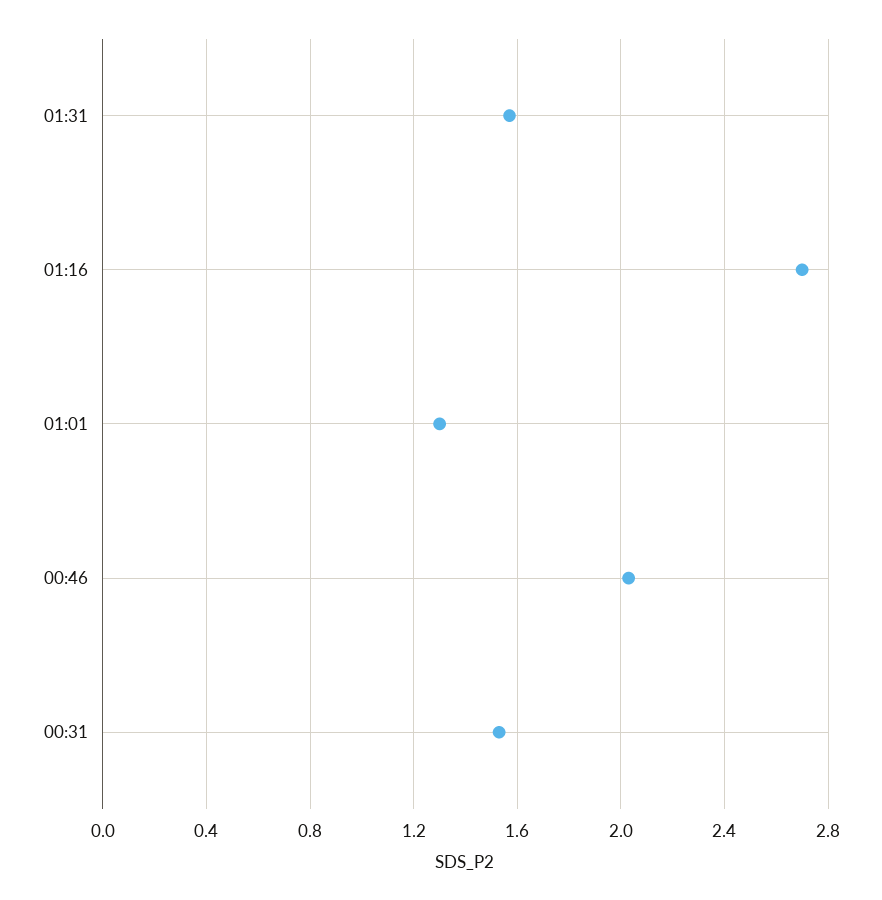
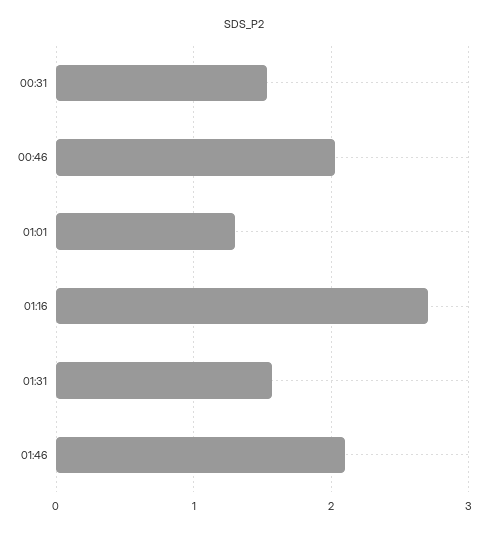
01:46: none -> 2.1

